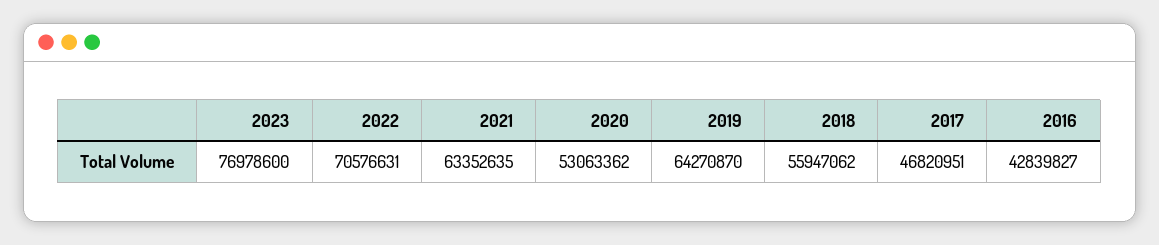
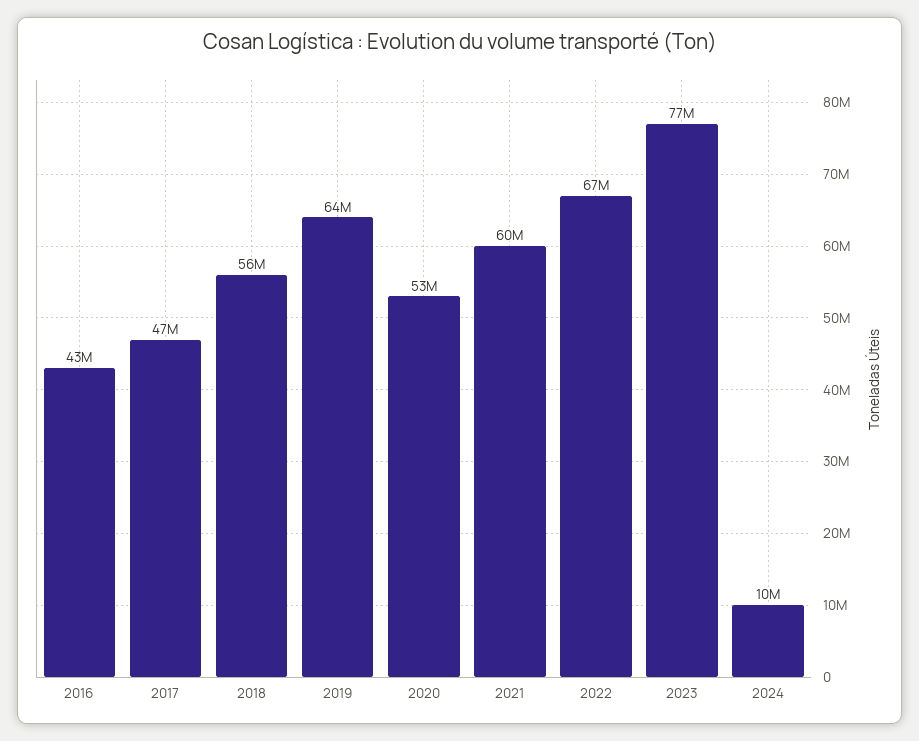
2022: 70576631 -> 67000000
2021: 63352635 -> 60000000
2024: none -> 10000000

